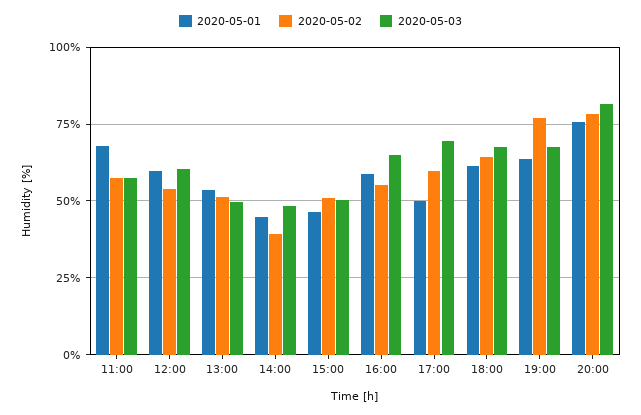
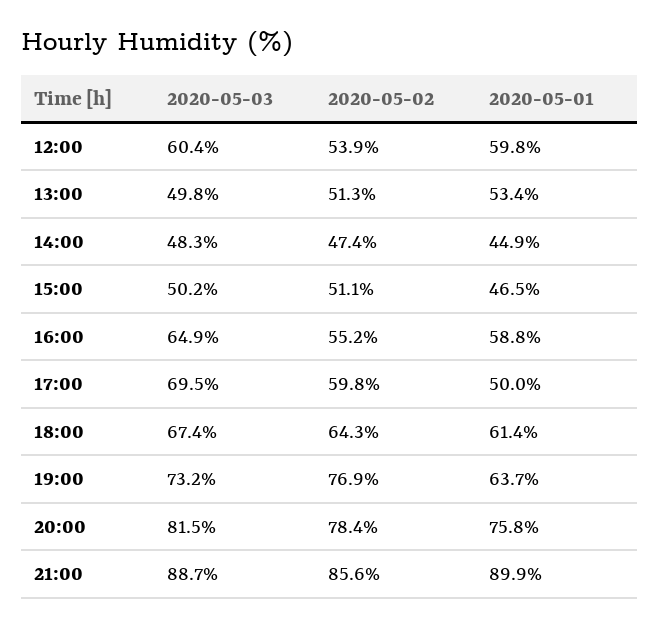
2020-05-01, 11:00: 67.5 -> none
2020-05-02, 11:00: 57.5 -> none
2020-05-03, 11:00: 57.5 -> none
2020-05-02, 14:00: 40 -> 47.4
2020-05-03, 19:00: 67.5 -> 73.2
2020-05-03, 21:00: none -> 88.7
2020-05-02, 21:00: none -> 85.6
2020-05-01, 21:00: none -> 89.9

